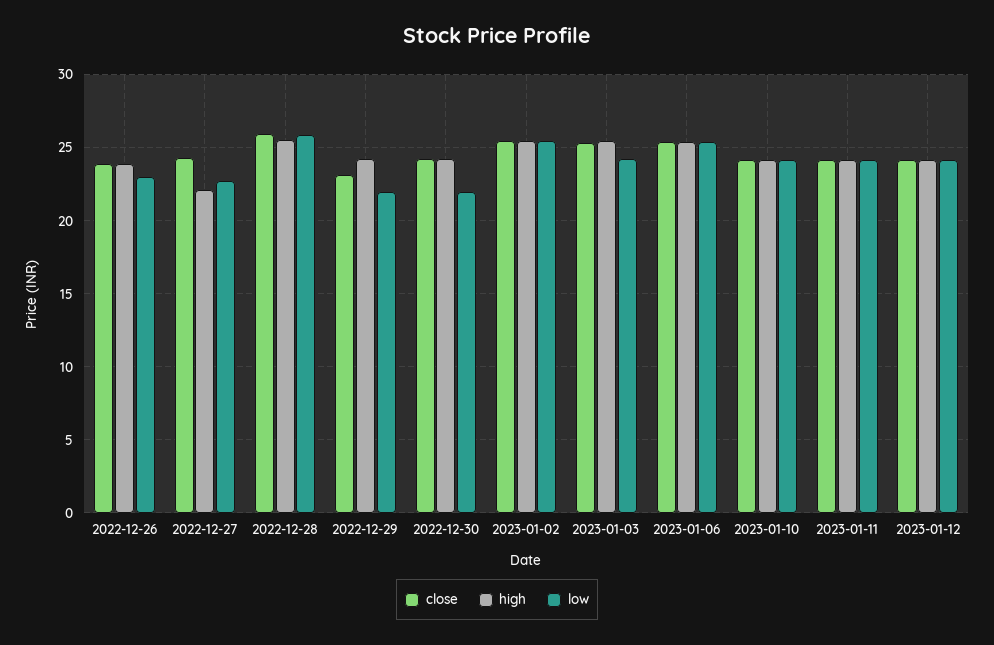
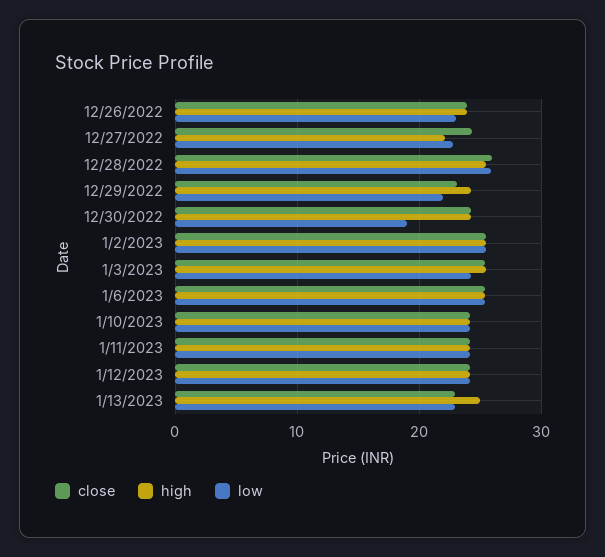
low, 2022-12-30: 22 -> 19
close, 1/13/2023: none -> 23
high, 1/13/2023: none -> 25
low, 1/13/2023: none -> 23

